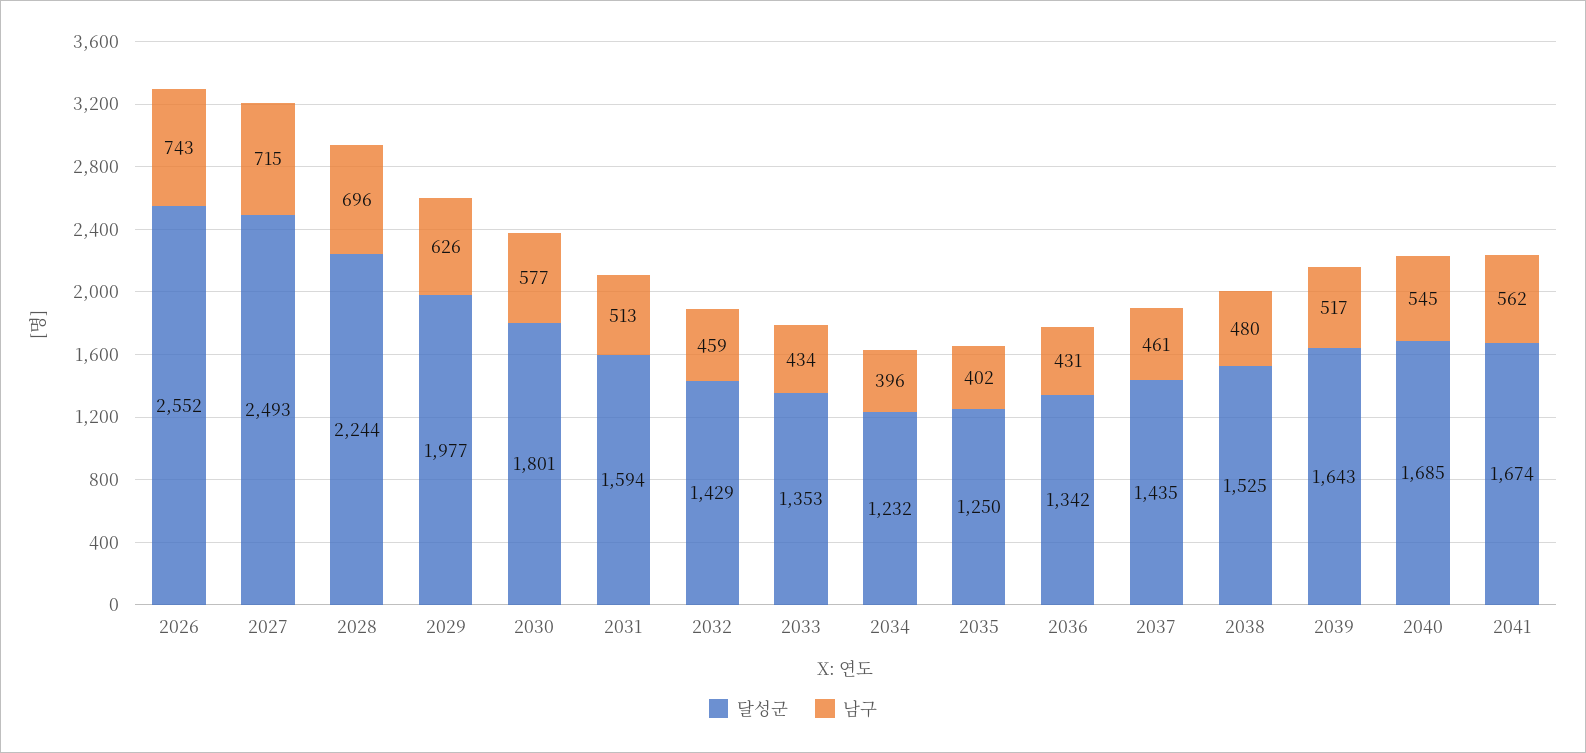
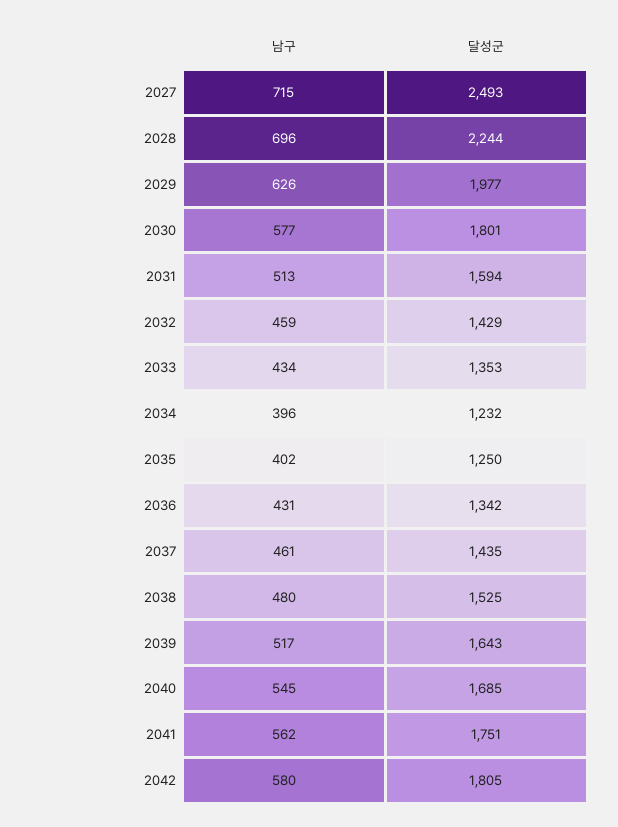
달성군, 2026: 2552 -> none
남구, 2026: 743 -> none
달성군, 2041: 1674 -> 1751
남구, 2042: none -> 580
달성군, 2042: none -> 1805

